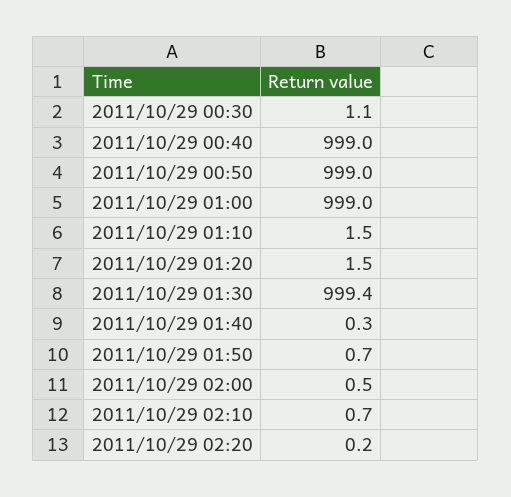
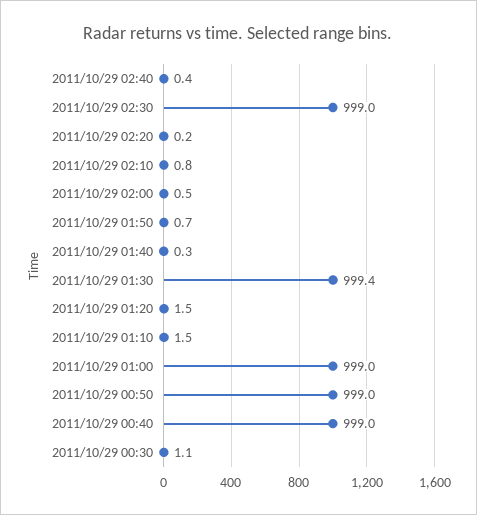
2011/10/29 02:10: 0.7 -> 0.8
2011/10/29 02:40: none -> 0.4
2011/10/29 02:30: none -> 999

